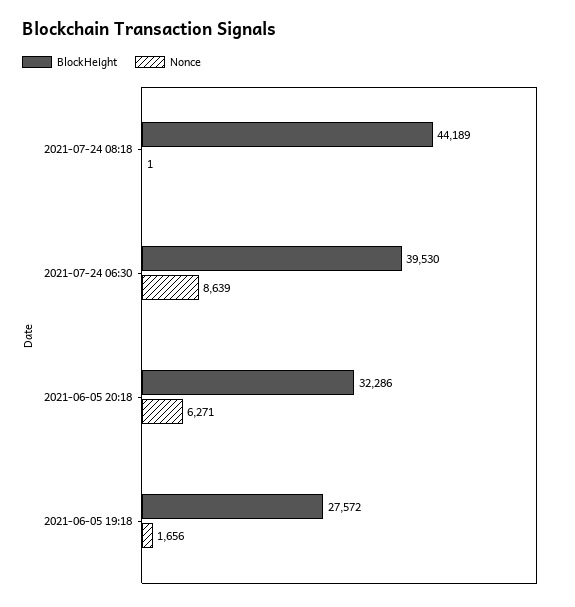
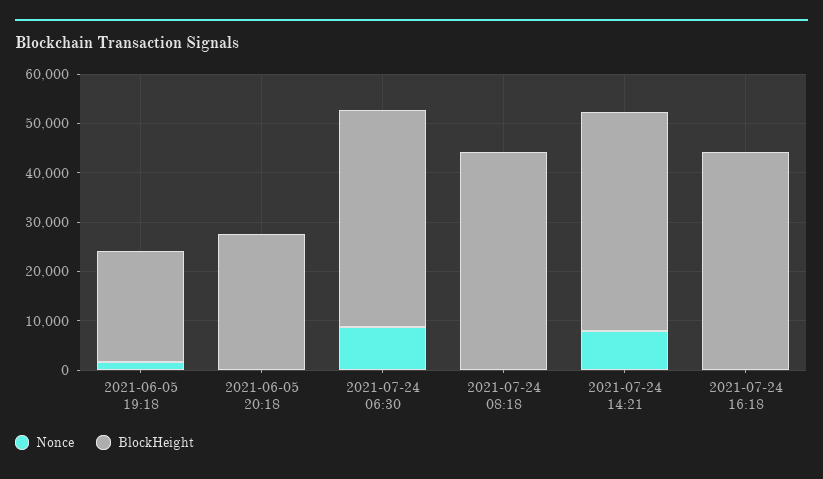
BlockHeight, 2021-07-24 06:30: 39530 -> 44000
BlockHeight, 2021-06-05 20:18: 32286 -> 28000
Nonce, 2021-06-05 20:18: 6271 -> 0
BlockHeight, 2021-06-05 19:18: 27572 -> 22000
Nonce, 2021-07-24 14:21: none -> 8000
BlockHeight, 2021-07-24 14:21: none -> 44000
Nonce, 2021-07-24 16:18: none -> 0
BlockHeight, 2021-07-24 16:18: none -> 44000

